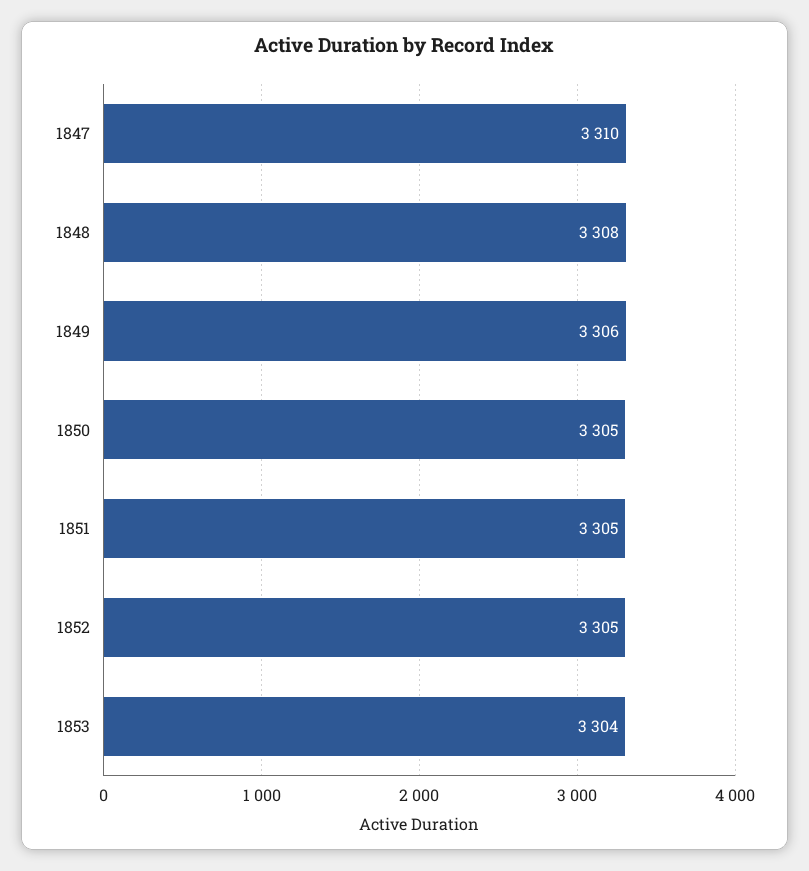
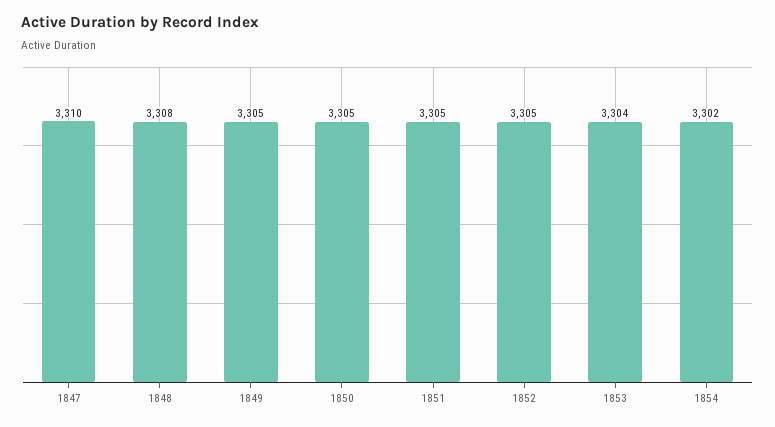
1849: 3306 -> 3305
1854: none -> 3302

